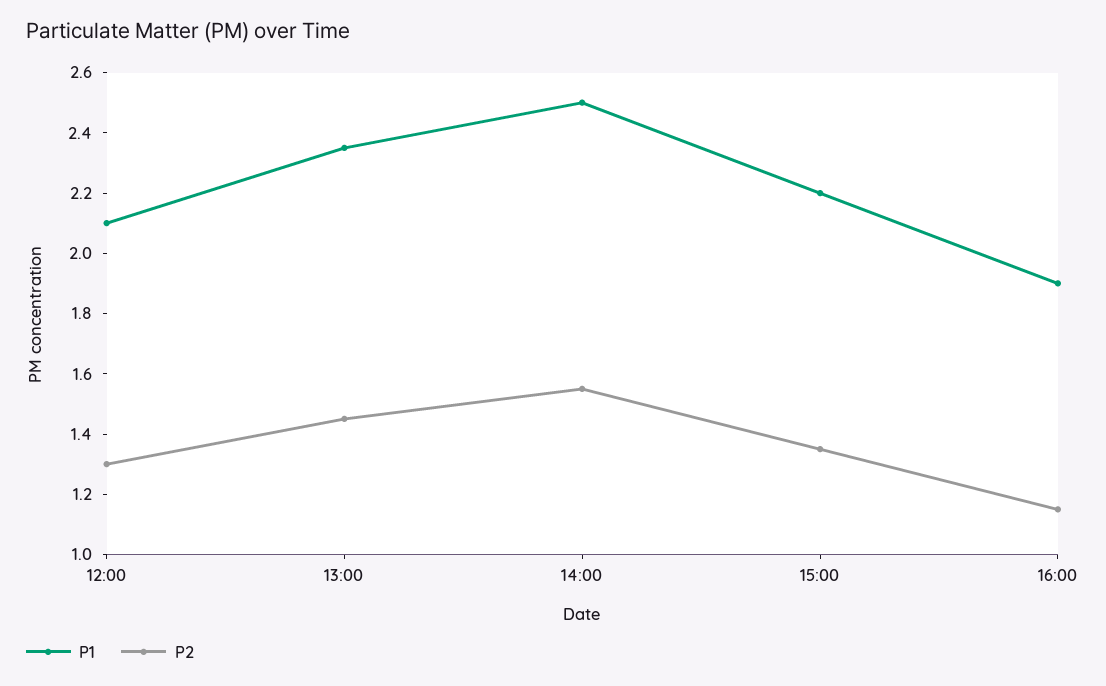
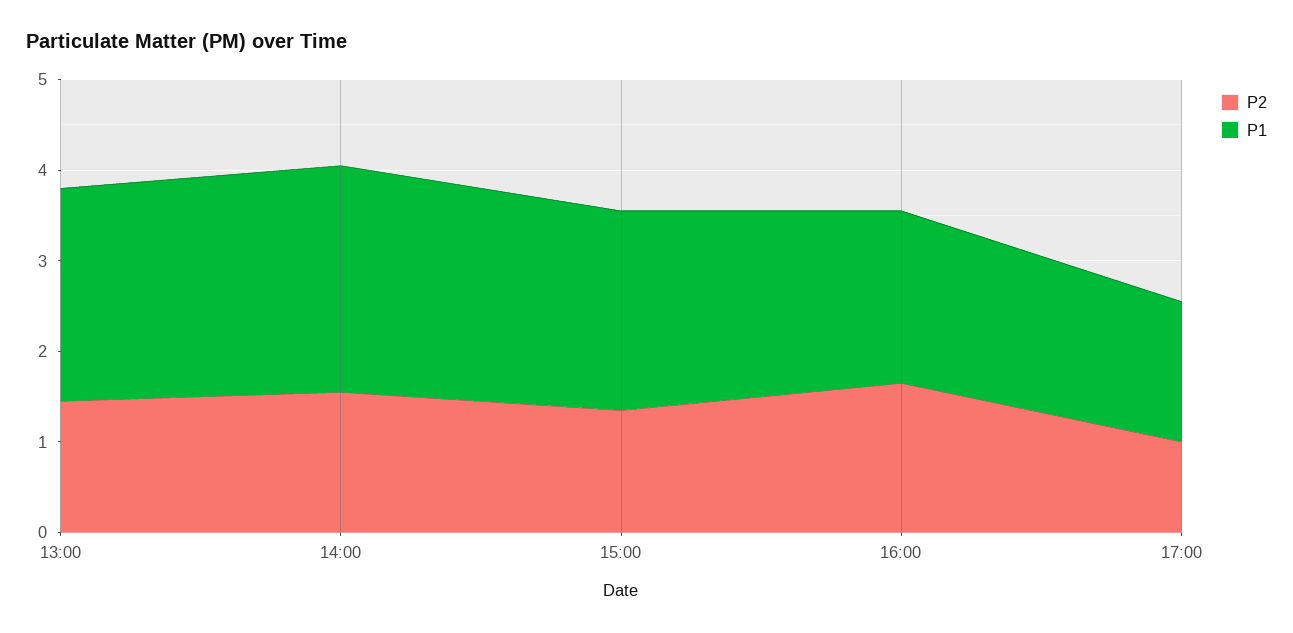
P1, 12:00: 2.1 -> none
P2, 12:00: 1.3 -> none
P2, 16:00: 1.15 -> 1.6
P2, 17:00: none -> 1
P1, 17:00: none -> 1.6

